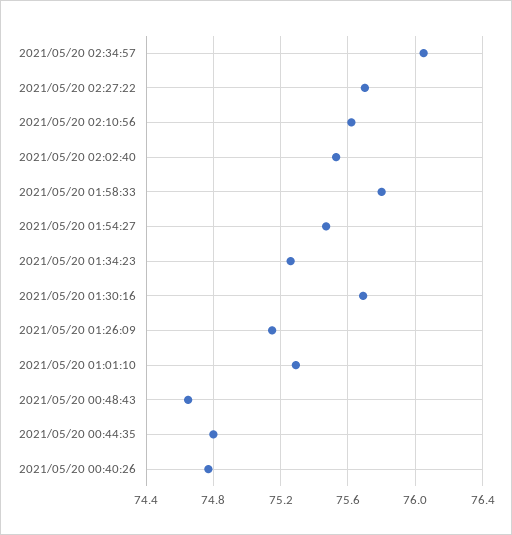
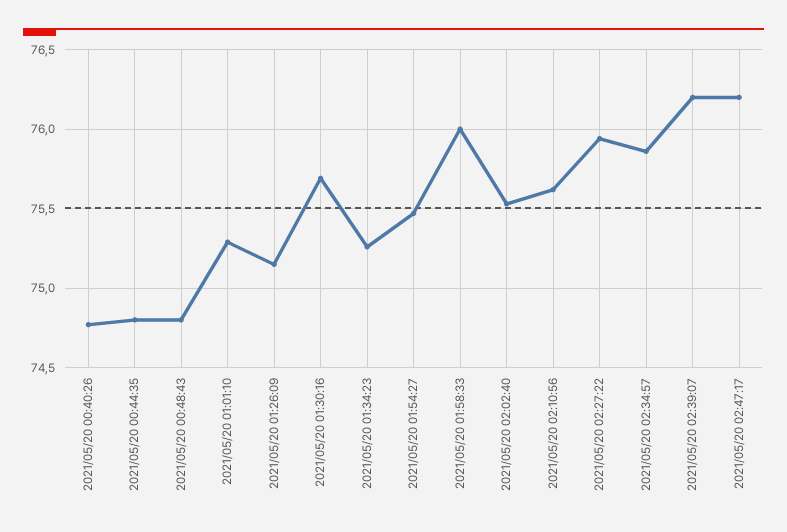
2021/05/20 02:34:57: 76.05 -> 75.85
2021/05/20 02:27:22: 75.7 -> 75.95
2021/05/20 01:58:33: 75.8 -> 76
2021/05/20 00:48:43: 74.65 -> 74.8
2021/05/20 02:39:07: none -> 76.2
2021/05/20 02:47:17: none -> 76.2

